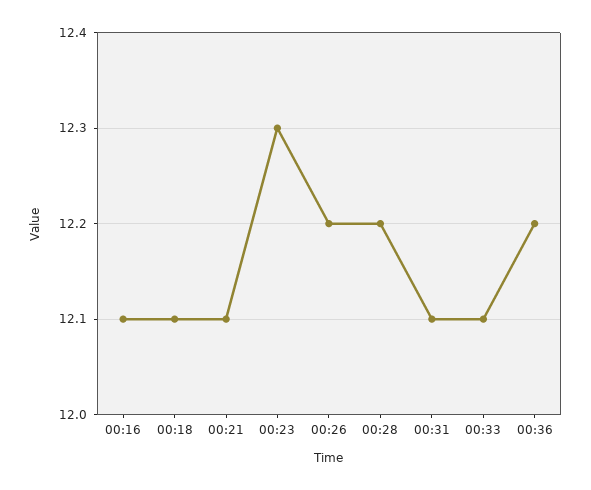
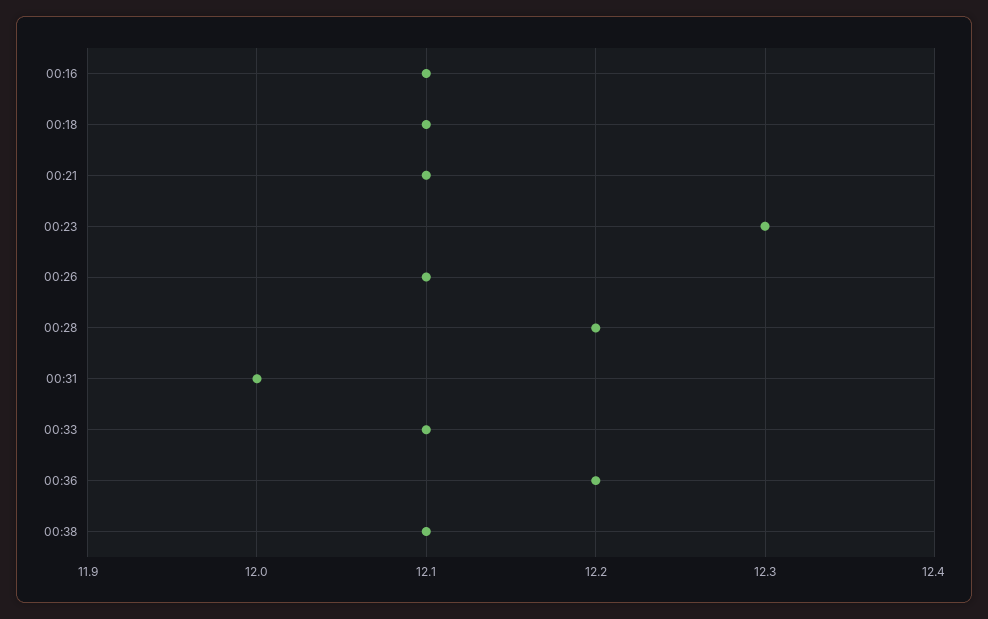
00:26: 12.2 -> 12.1
00:31: 12.1 -> 12
00:38: none -> 12.1

